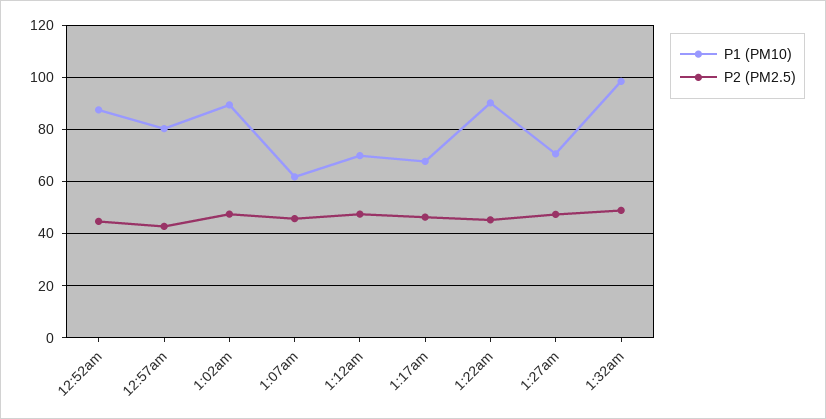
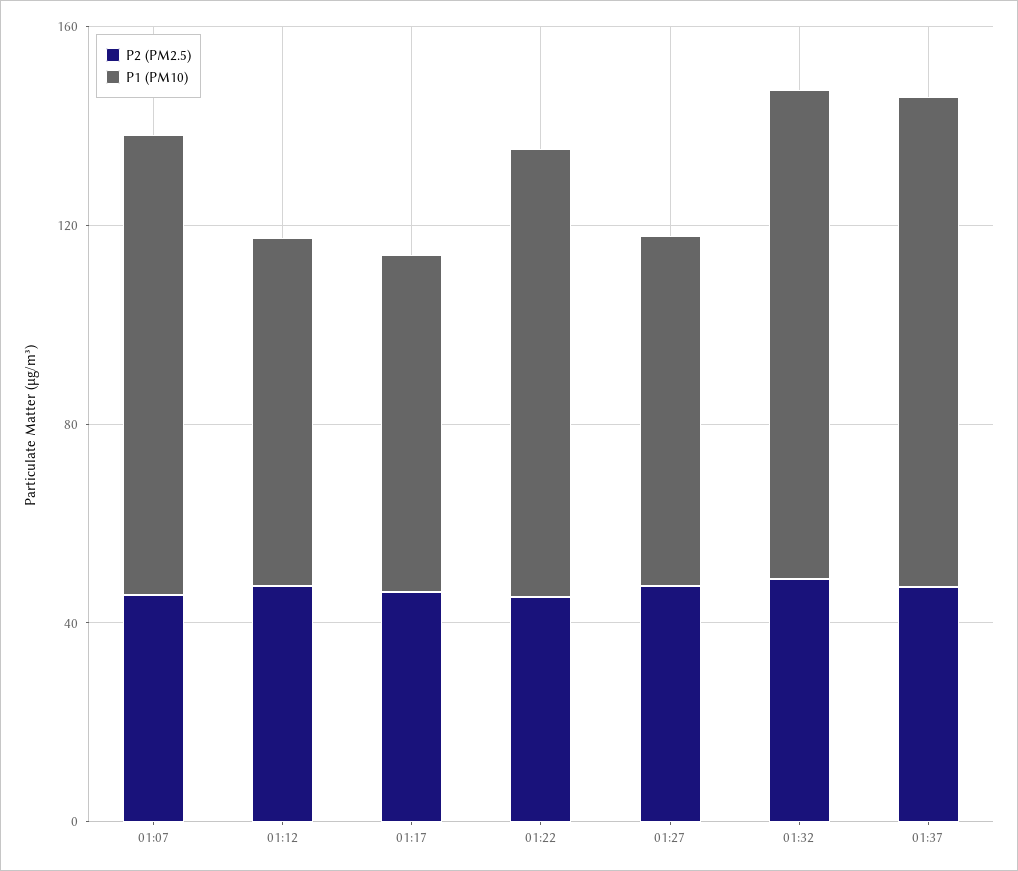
P1 (PM10), 12:52am: 87.5 -> none
P2 (PM2.5), 12:52am: 45 -> none
P1 (PM10), 12:57am: 80 -> none
P2 (PM2.5), 12:57am: 42.5 -> none
P1 (PM10), 1:02am: 90 -> none
P2 (PM2.5), 1:02am: 47.5 -> none
P1 (PM10), 1:07am: 62.5 -> 90
P2 (PM2.5), 01:37: none -> 50
P1 (PM10), 01:37: none -> 100

